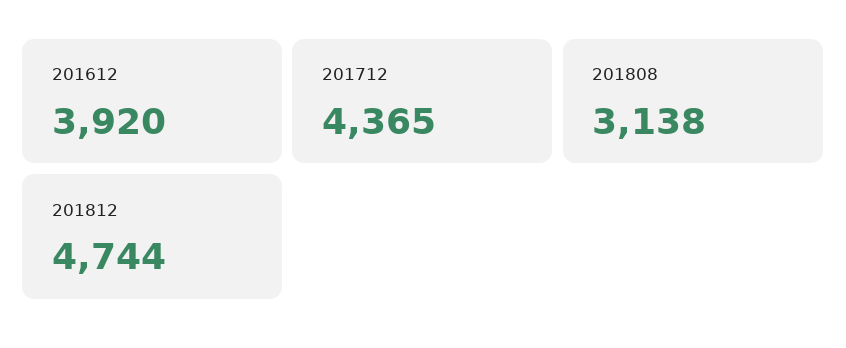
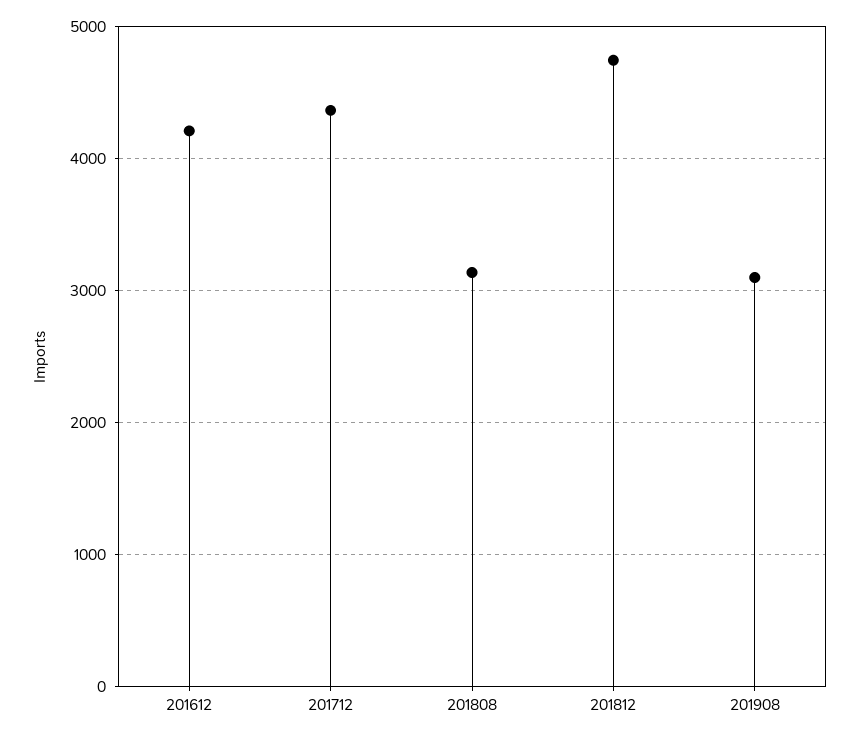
201612: 3920 -> 4200
201908: none -> 3100

